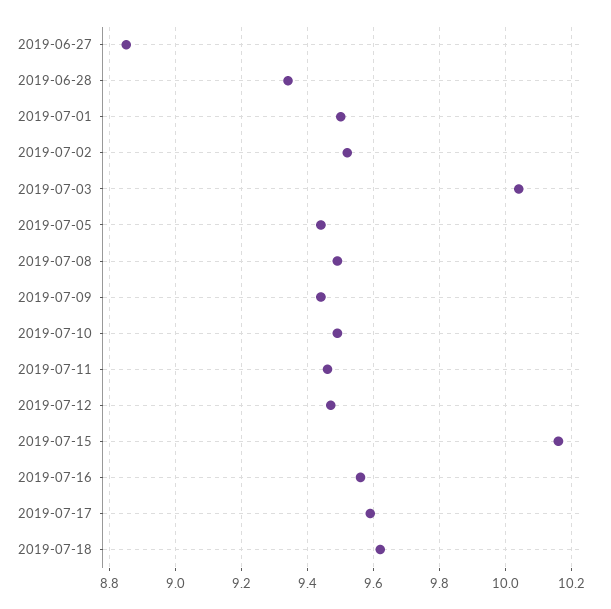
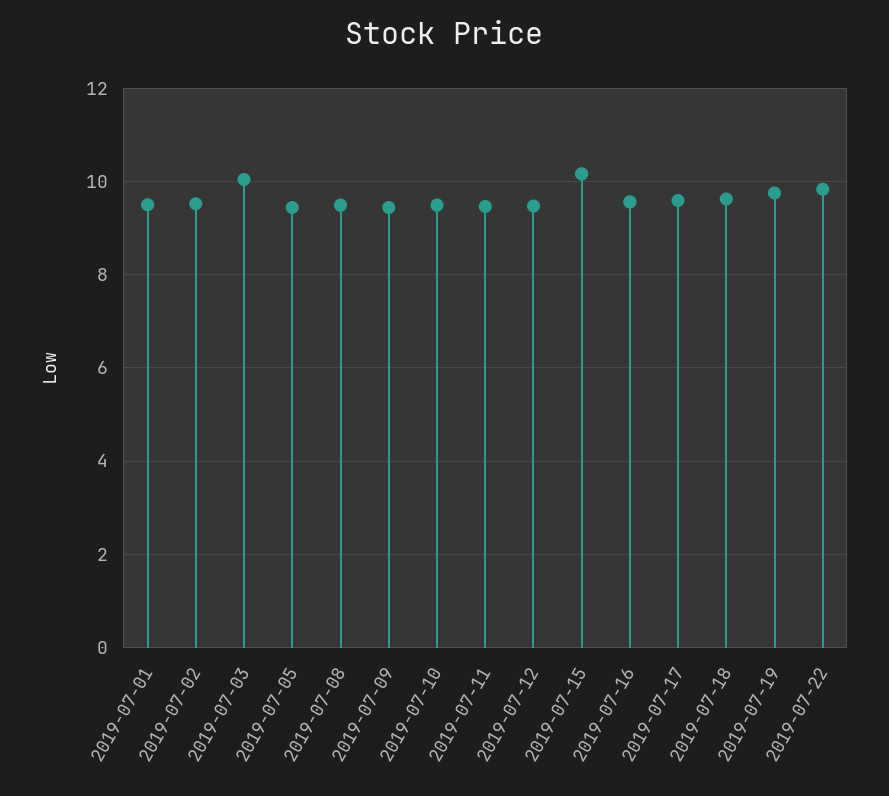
2019-06-27: 8.85 -> none
2019-06-28: 9.35 -> none
2019-07-19: none -> 9.8
2019-07-22: none -> 9.8

